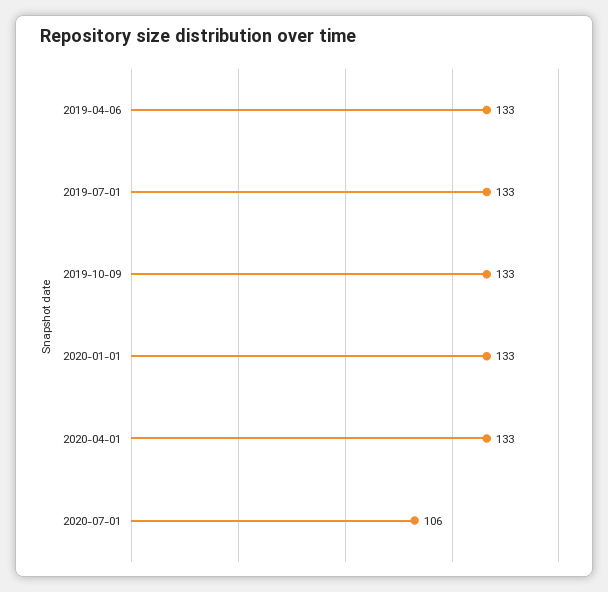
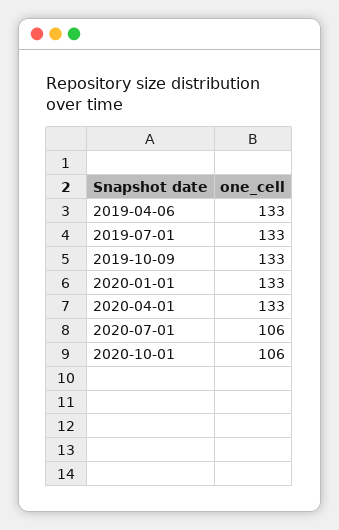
2020-10-01: none -> 106

